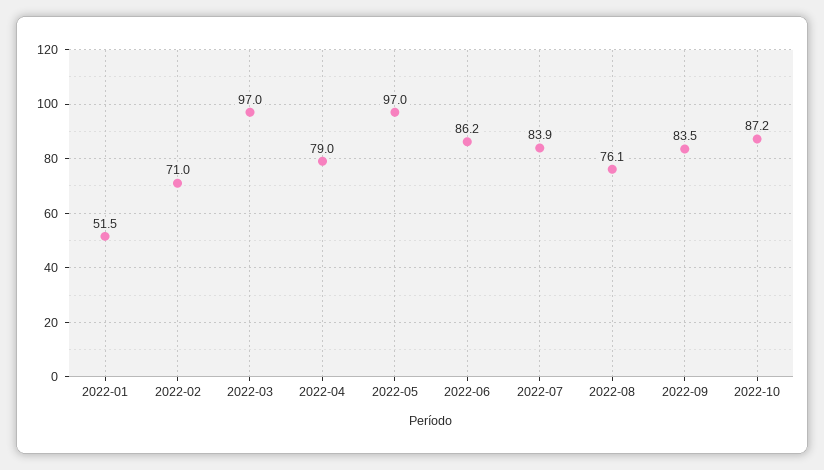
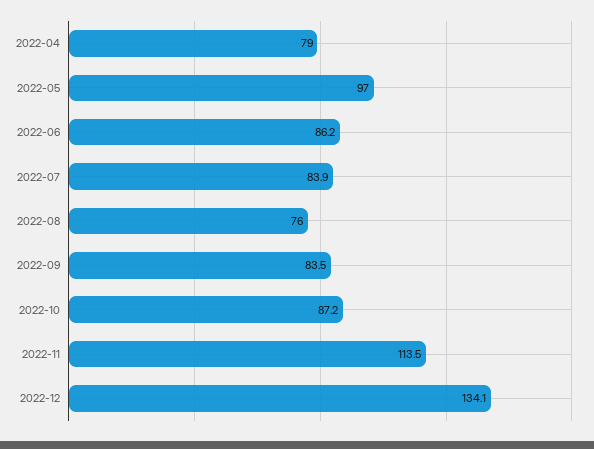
2022-01: 51.5 -> none
2022-02: 71 -> none
2022-03: 97 -> none
2022-08: 76.1 -> 76
2022-11: none -> 113.5
2022-12: none -> 134.1

